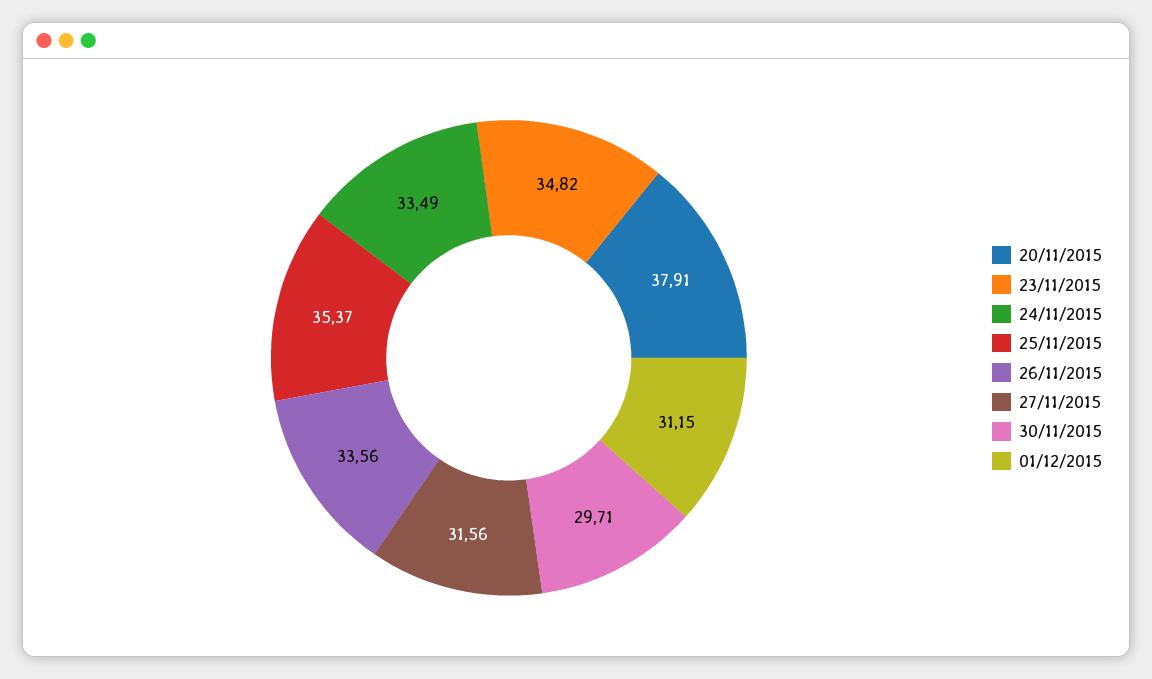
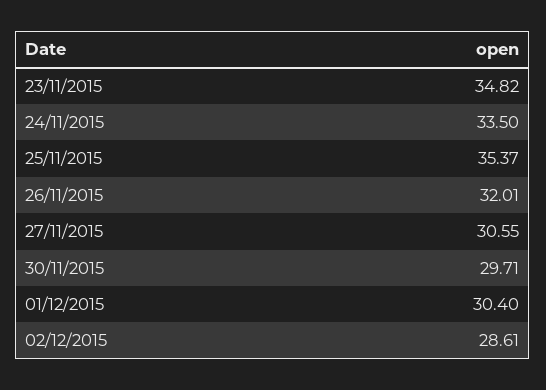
20/11/2015: 37.91 -> none
24/11/2015: 33.49 -> 33.5
26/11/2015: 33.56 -> 32.01
27/11/2015: 31.56 -> 30.55
01/12/2015: 31.15 -> 30.4
02/12/2015: none -> 28.61

